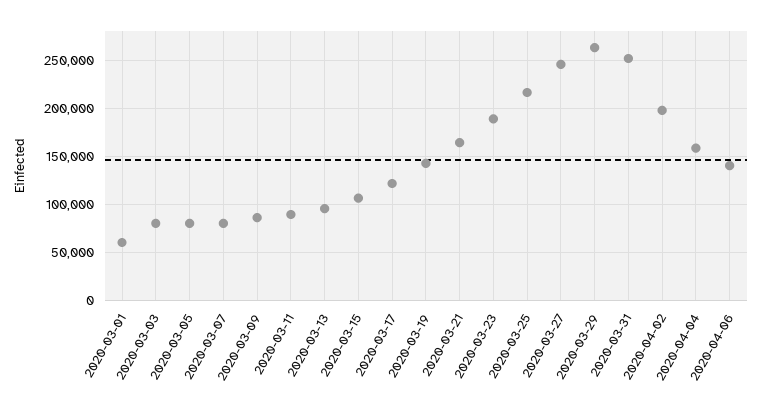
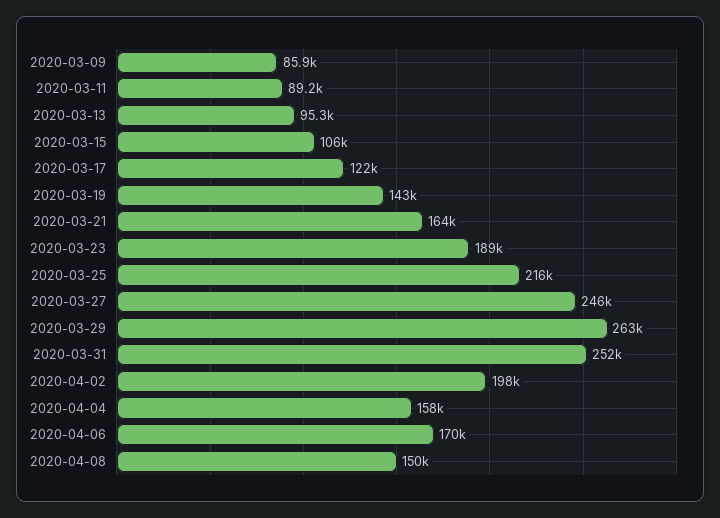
2020-03-01: 60000 -> none
2020-03-03: 80000 -> none
2020-03-05: 80000 -> none
2020-03-07: 80000 -> none
2020-04-06: 140000 -> 170000
2020-04-08: none -> 150000

